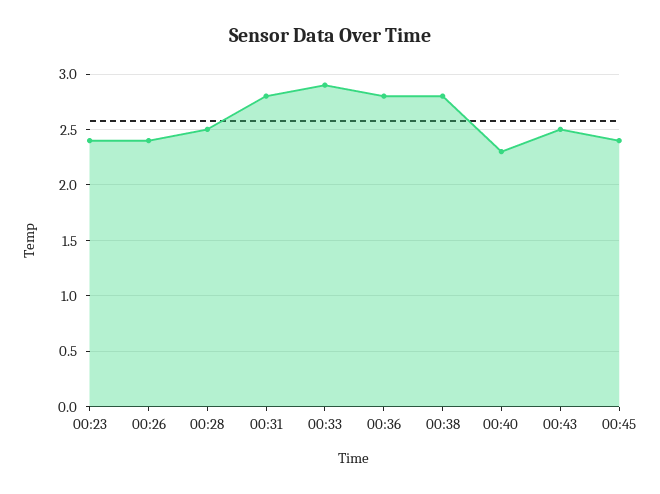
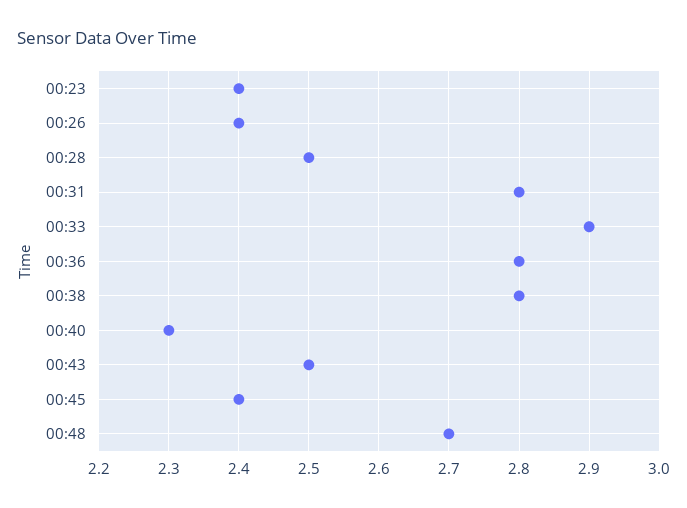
00:48: none -> 2.7

